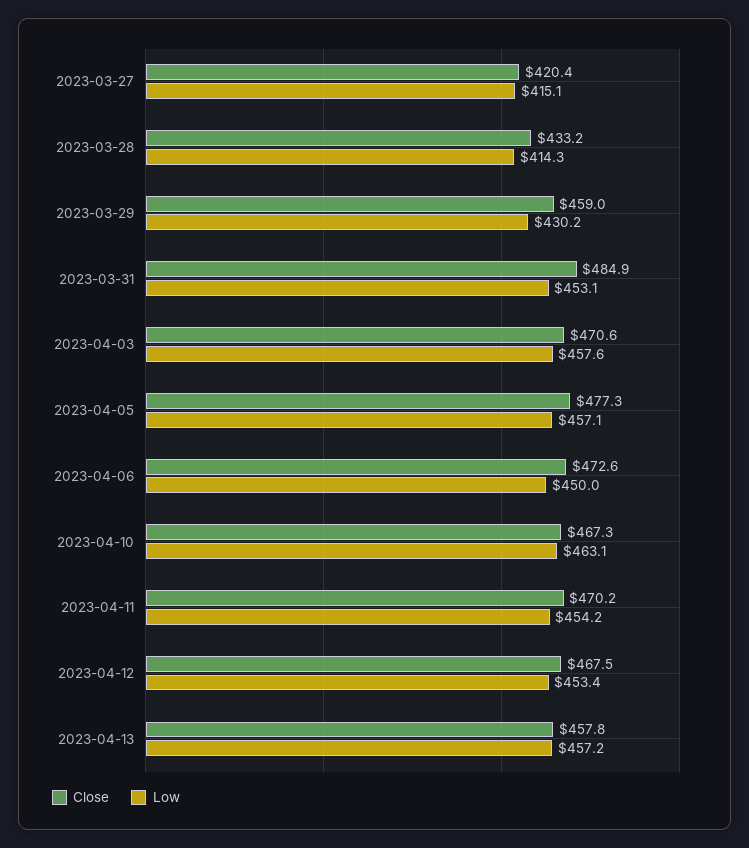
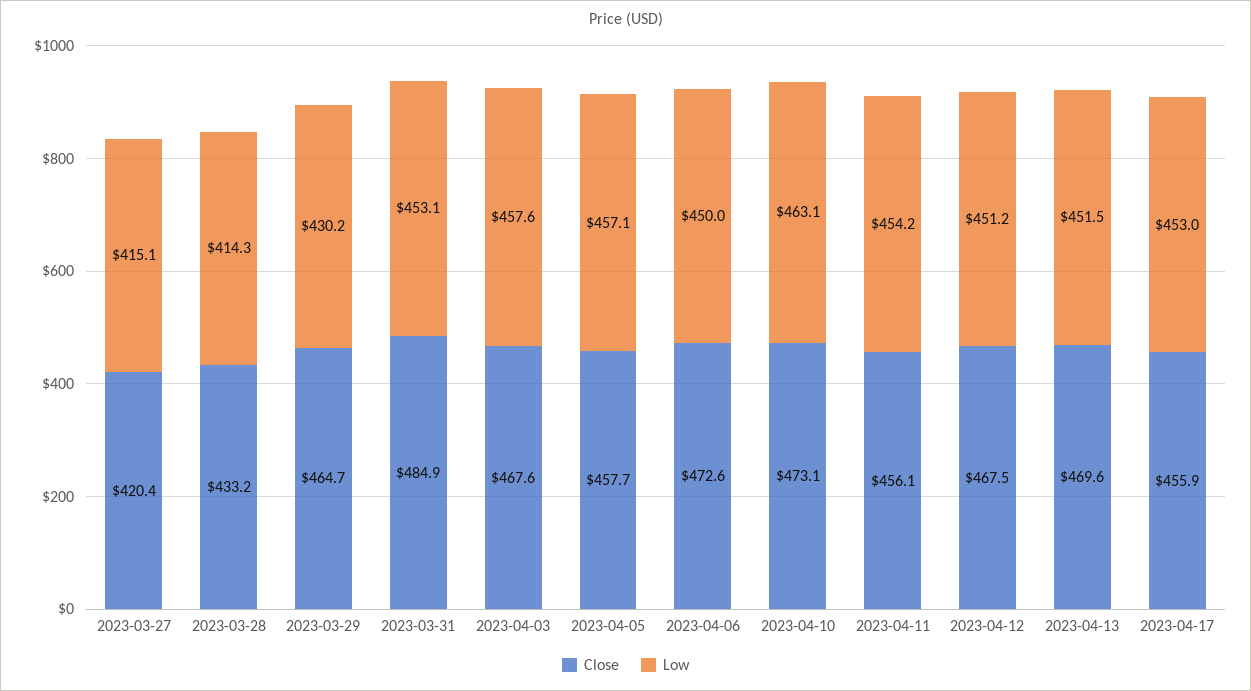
Close, 2023-03-29: 459 -> 464.7
Close, 2023-04-03: 470.6 -> 467.6
Close, 2023-04-05: 477.3 -> 457.7
Close, 2023-04-10: 467.3 -> 473.1
Close, 2023-04-11: 470.2 -> 456.1
Low, 2023-04-12: 453.4 -> 451.2
Close, 2023-04-13: 457.8 -> 469.6
Low, 2023-04-13: 457.2 -> 451.5
Close, 2023-04-17: none -> 455.9
Low, 2023-04-17: none -> 453

